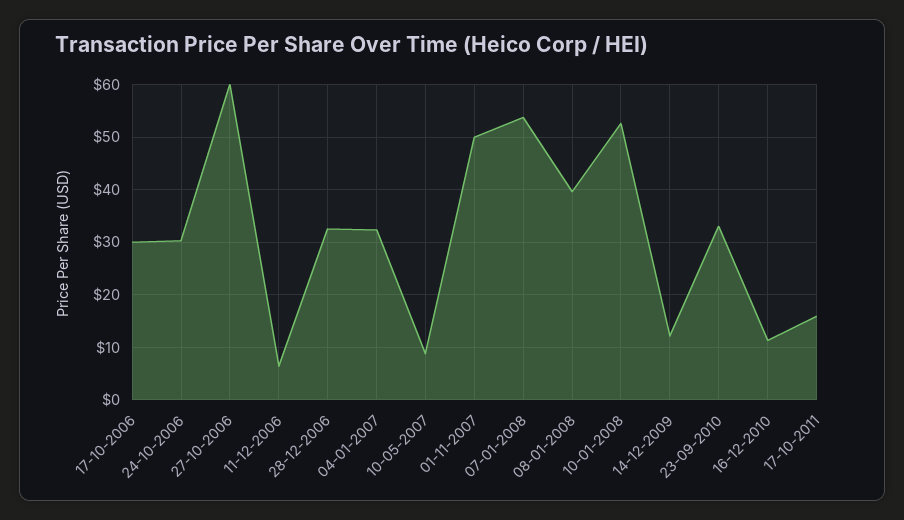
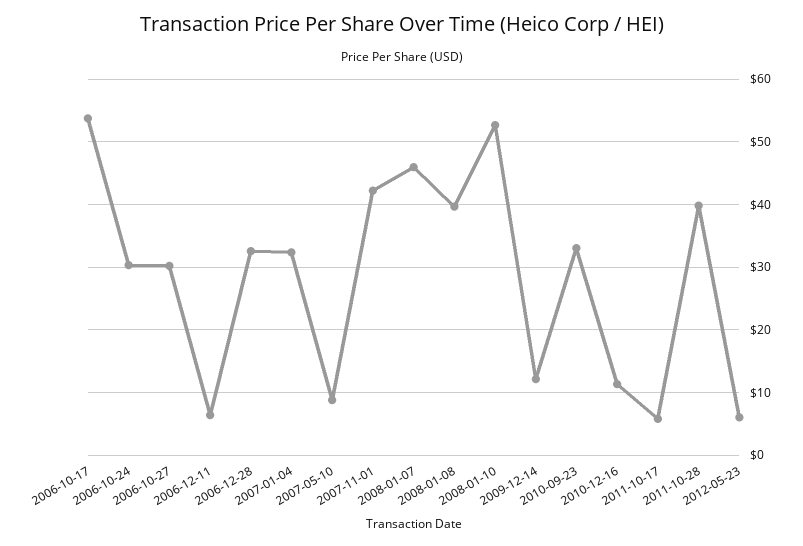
17-10-2006: 30 -> 54
27-10-2006: 60 -> 30
01-11-2007: 50 -> 42
07-01-2008: 54 -> 46
17-10-2011: 16 -> 6
2011-10-28: none -> 40
2012-05-23: none -> 6

